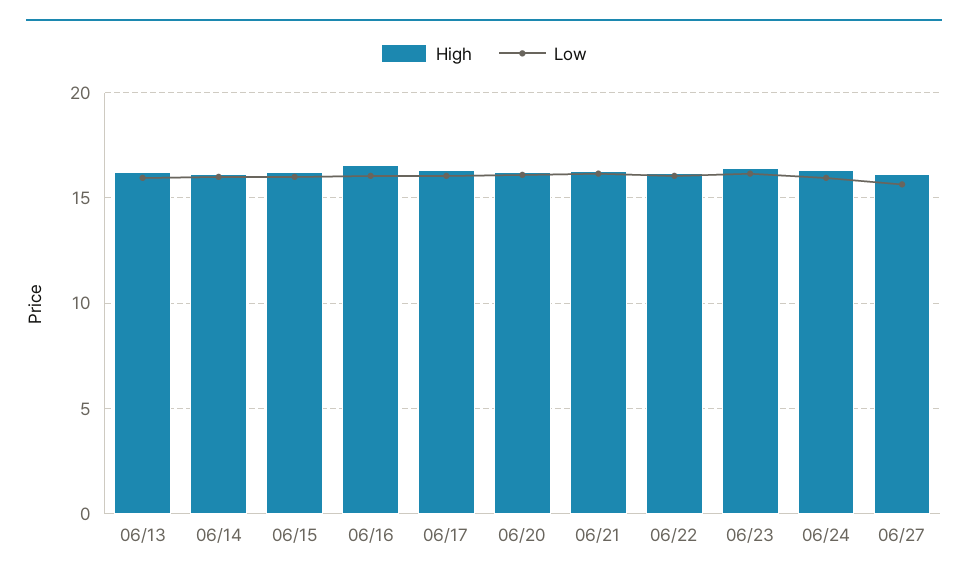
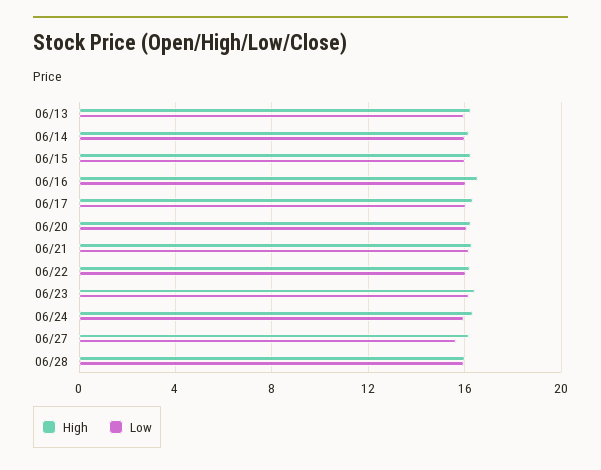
High, 06/28: none -> 16
Low, 06/28: none -> 16

